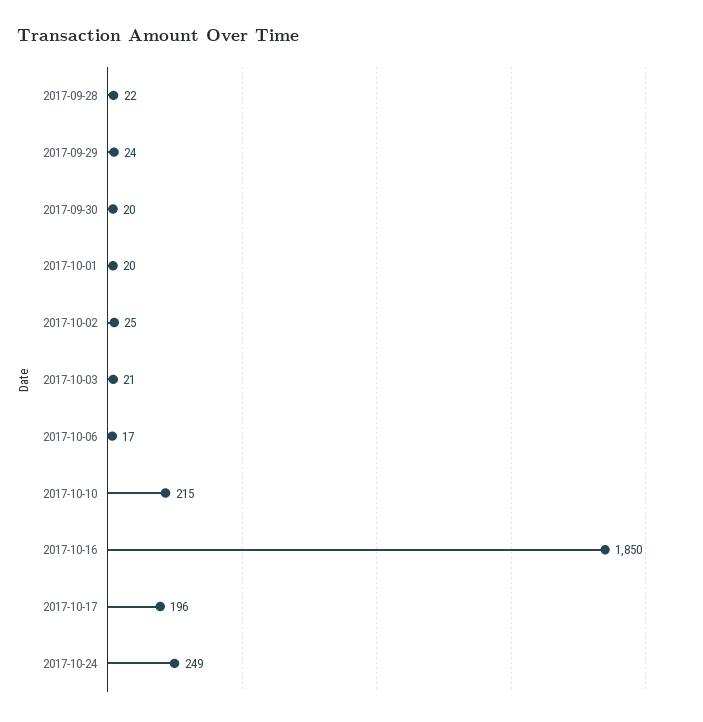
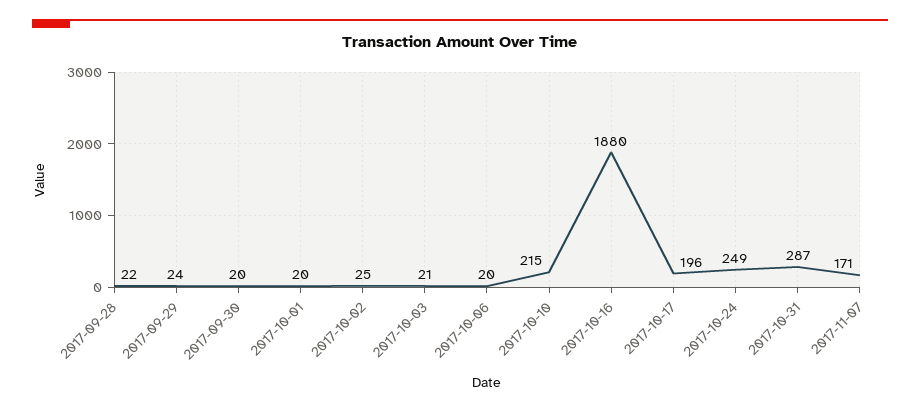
2017-10-06: 17 -> 20
2017-10-16: 1850 -> 1880
2017-10-31: none -> 287
2017-11-07: none -> 171

